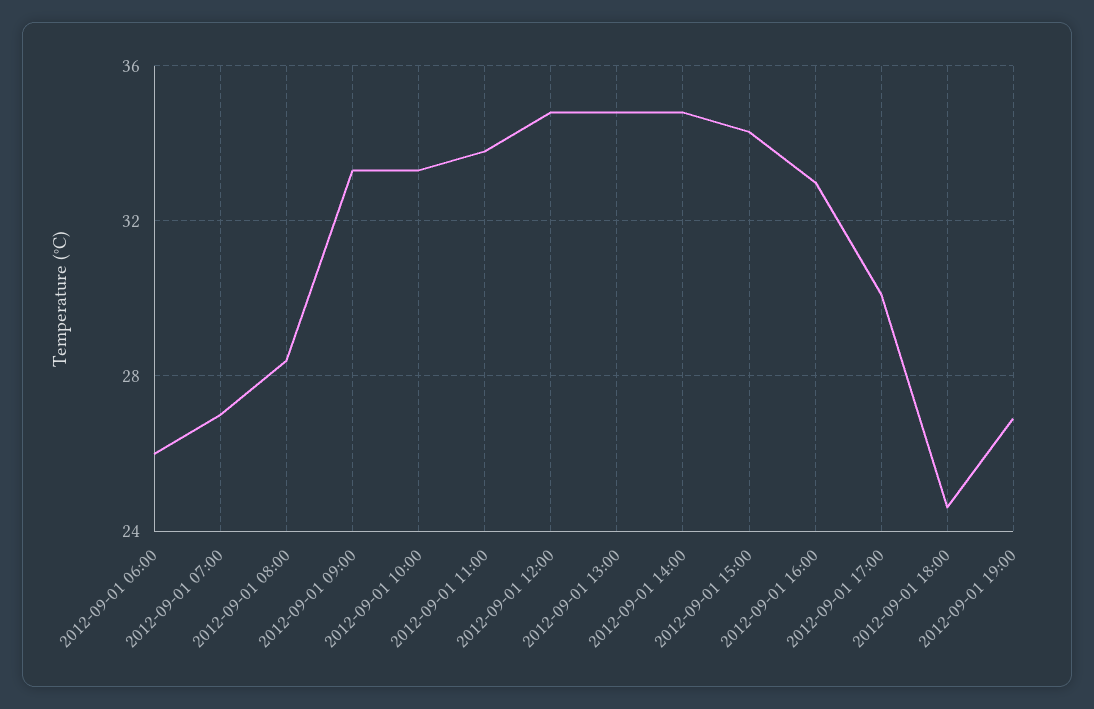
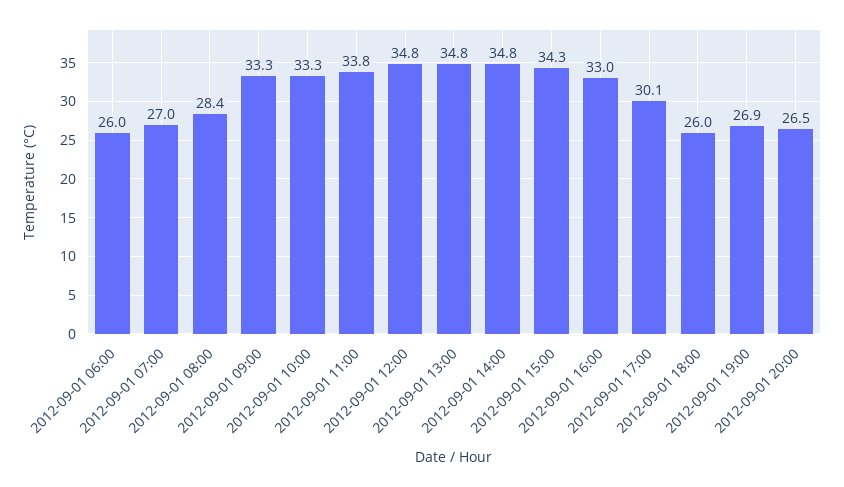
2012-09-01 18:00: 24.5 -> 26
2012-09-01 20:00: none -> 26.5

